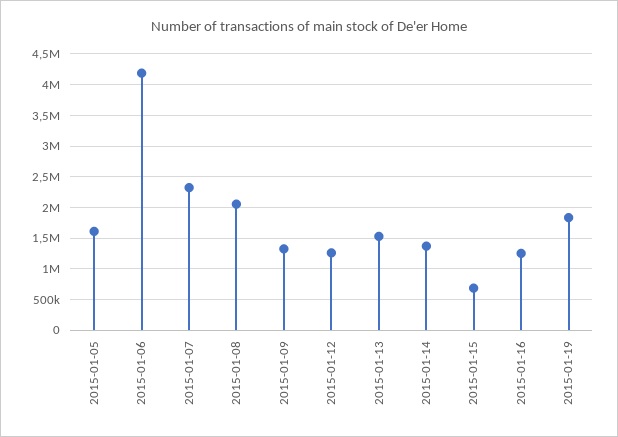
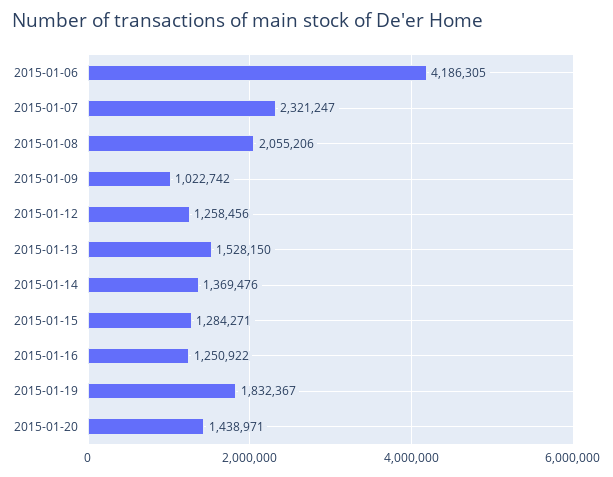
2015-01-05: 1600000 -> none
2015-01-09: 1300000 -> 1022742
2015-01-15: 700000 -> 1284271
2015-01-20: none -> 1438971

